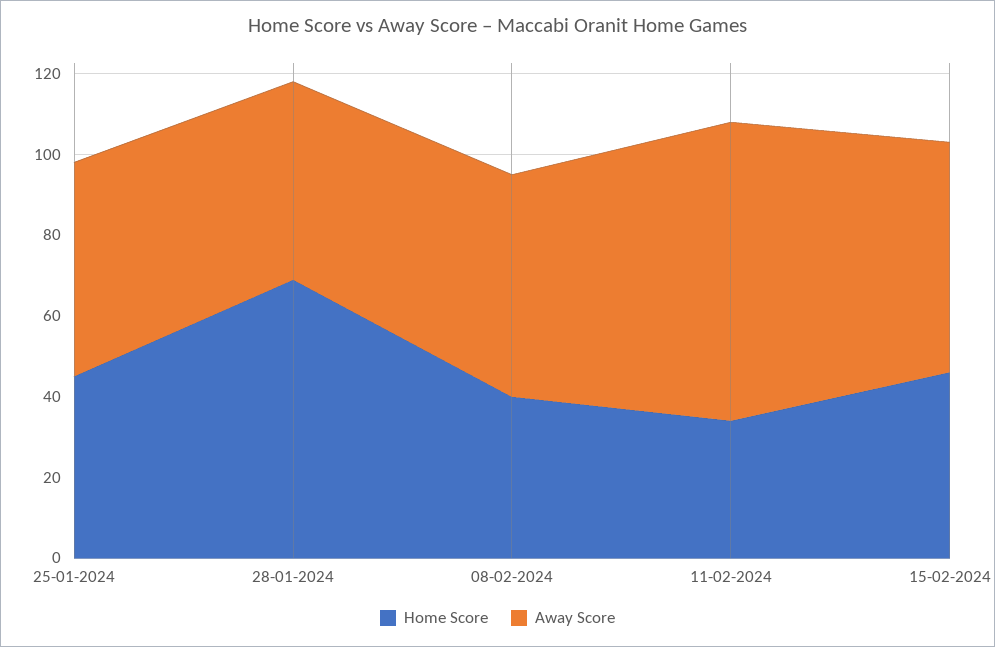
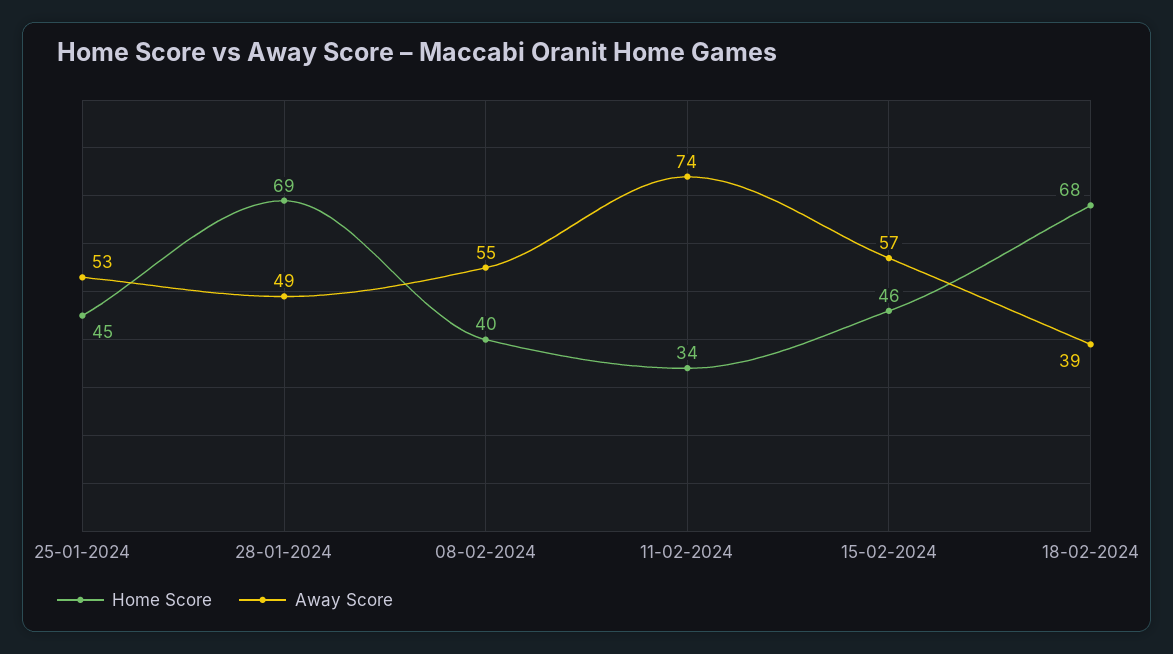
Home Score, 18-02-2024: none -> 68
Away Score, 18-02-2024: none -> 39

